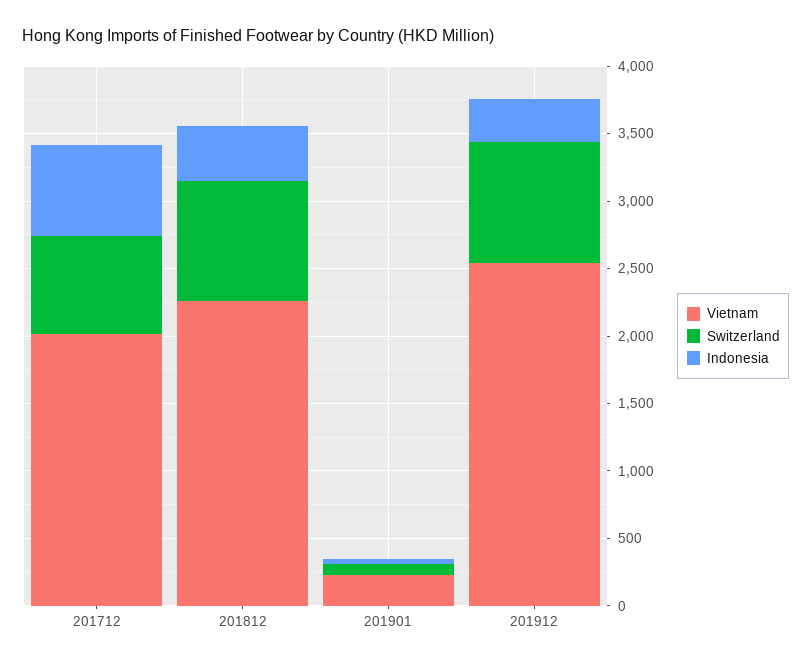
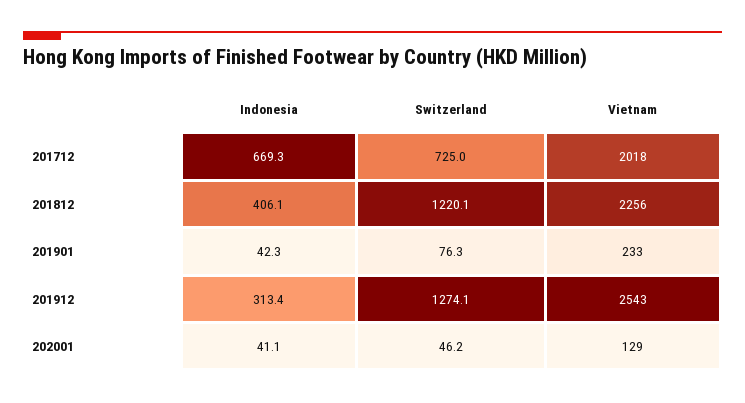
Switzerland, 201812: 900 -> 1220.1
Switzerland, 201912: 900 -> 1274.1
Indonesia, 202001: none -> 41.1
Switzerland, 202001: none -> 46.2
Vietnam, 202001: none -> 129

